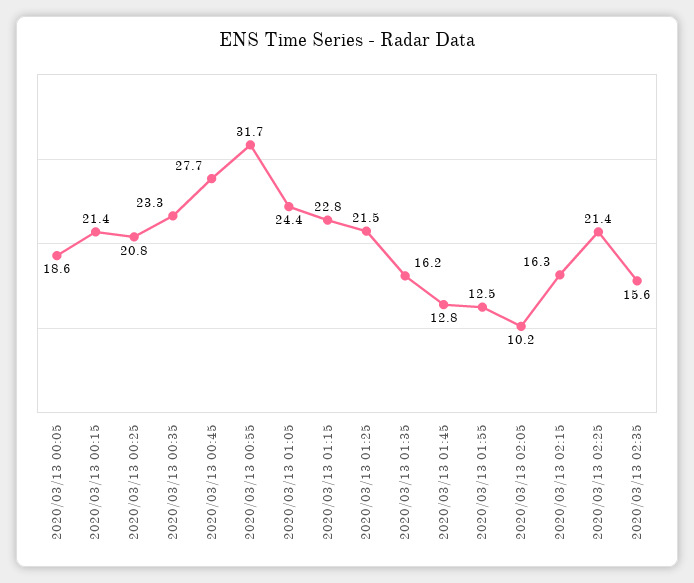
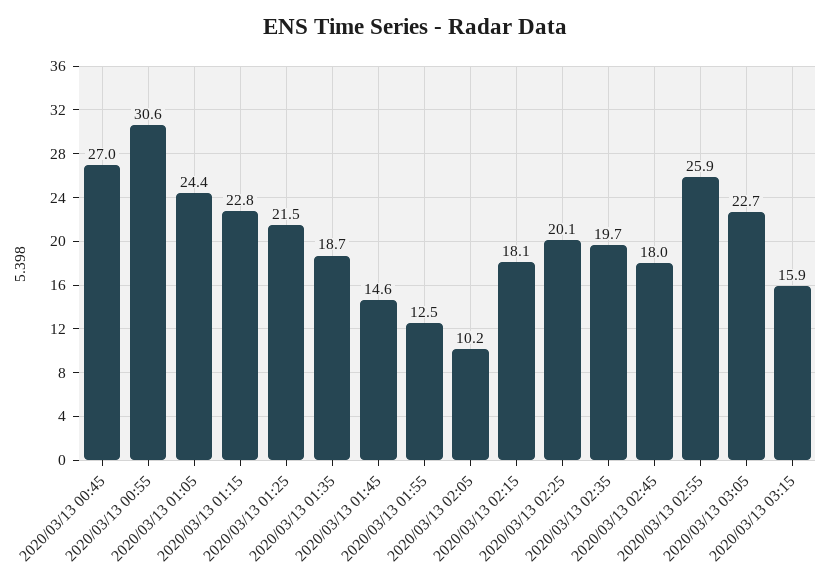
2020/03/13 00:05: 18.6 -> none
2020/03/13 00:15: 21.4 -> none
2020/03/13 00:25: 20.8 -> none
2020/03/13 00:35: 23.3 -> none
2020/03/13 00:45: 27.7 -> 27
2020/03/13 00:55: 31.7 -> 30.6
2020/03/13 01:35: 16.2 -> 18.7
2020/03/13 01:45: 12.8 -> 14.6
2020/03/13 02:15: 16.3 -> 18.1
2020/03/13 02:25: 21.4 -> 20.1
2020/03/13 02:35: 15.6 -> 19.7
2020/03/13 02:45: none -> 18
2020/03/13 02:55: none -> 25.9
2020/03/13 03:05: none -> 22.7
2020/03/13 03:15: none -> 15.9

